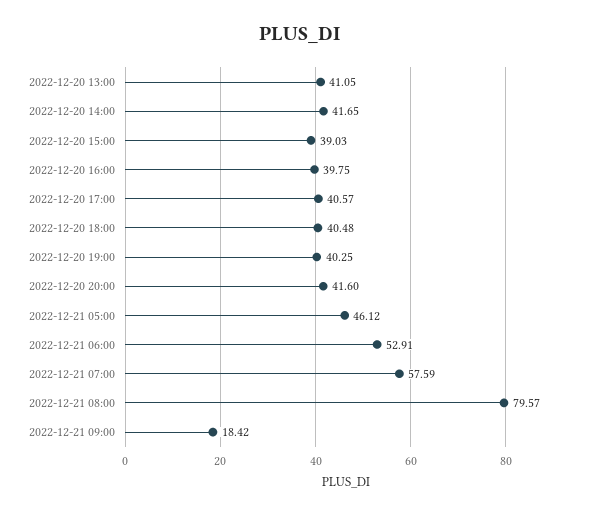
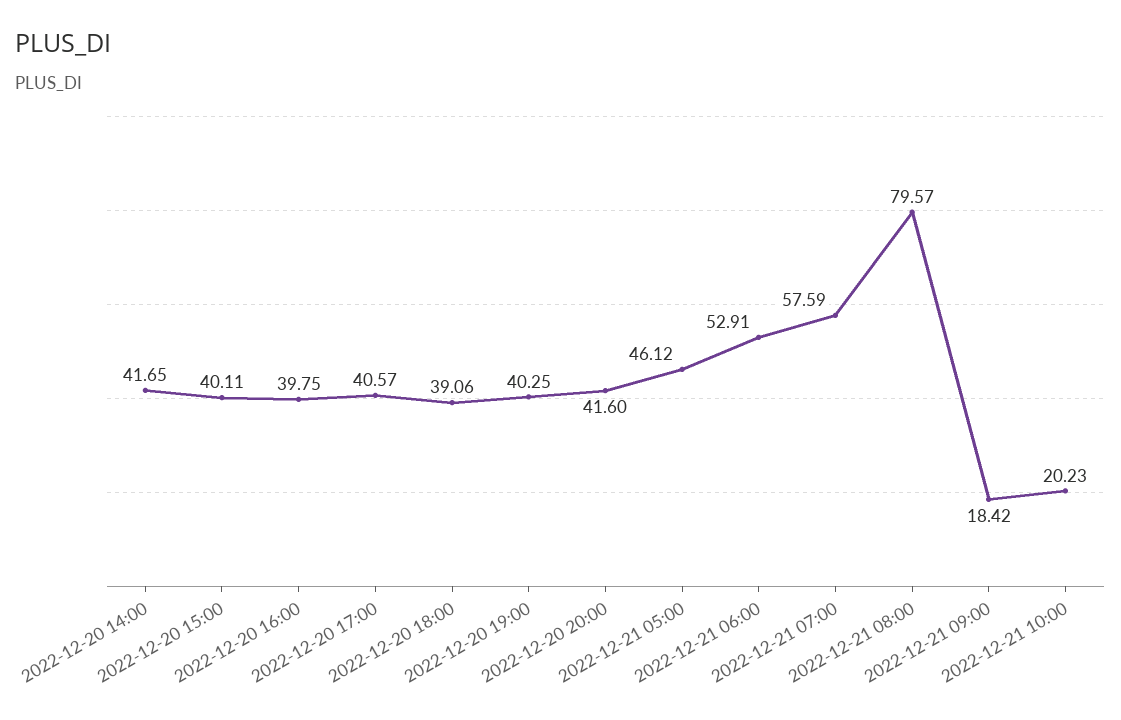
2022-12-20 13:00: 41.05 -> none
2022-12-20 15:00: 39.03 -> 40.11
2022-12-20 18:00: 40.48 -> 39.06
2022-12-21 10:00: none -> 20.23

